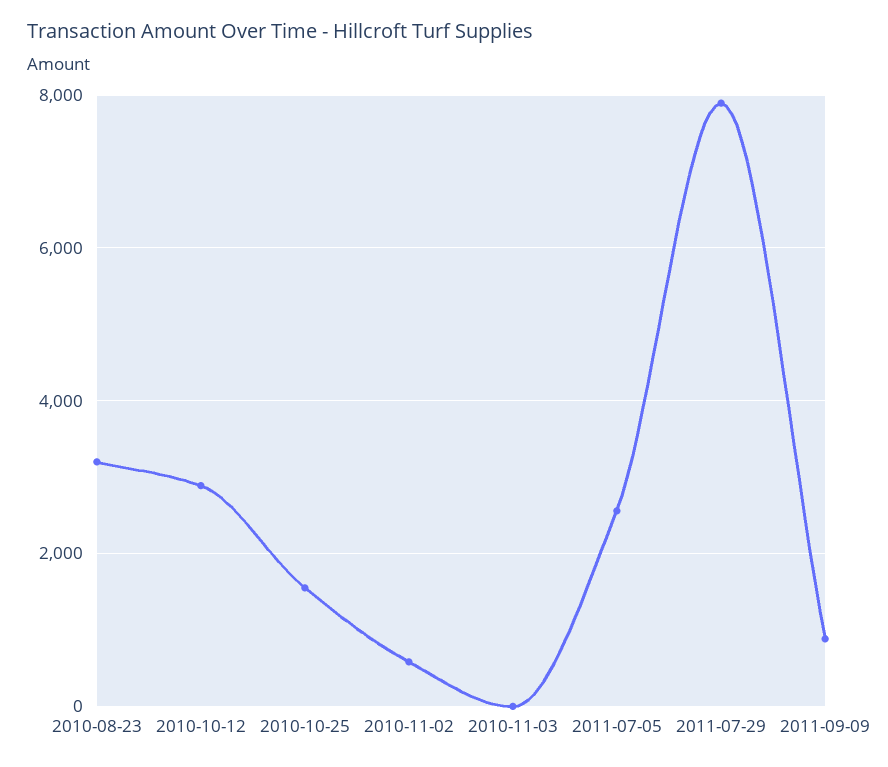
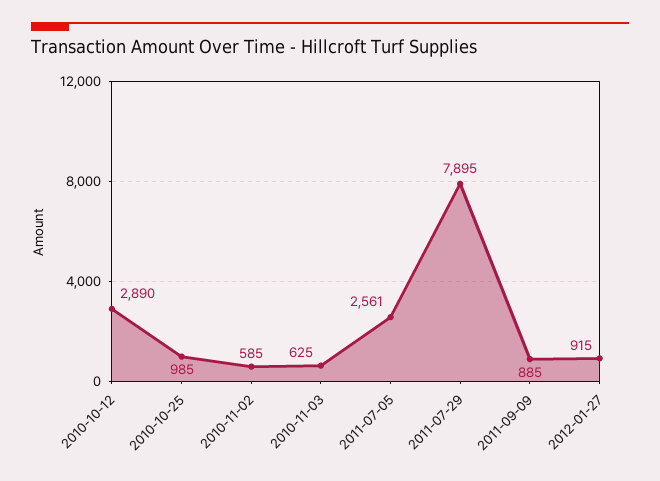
2010-08-23: 3200 -> none
2010-10-25: 1600 -> 985
2010-11-03: 0 -> 625
2012-01-27: none -> 915

